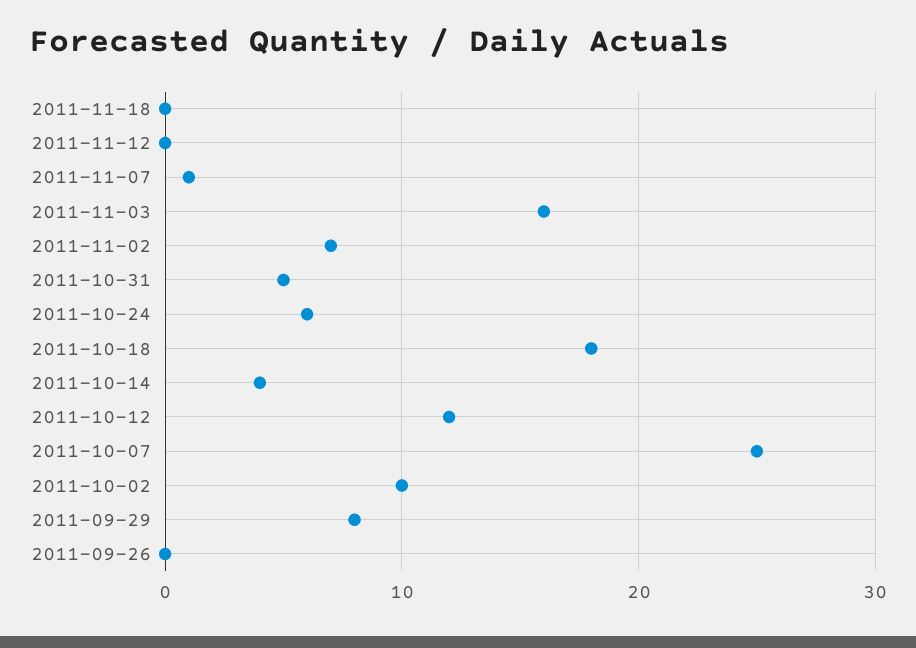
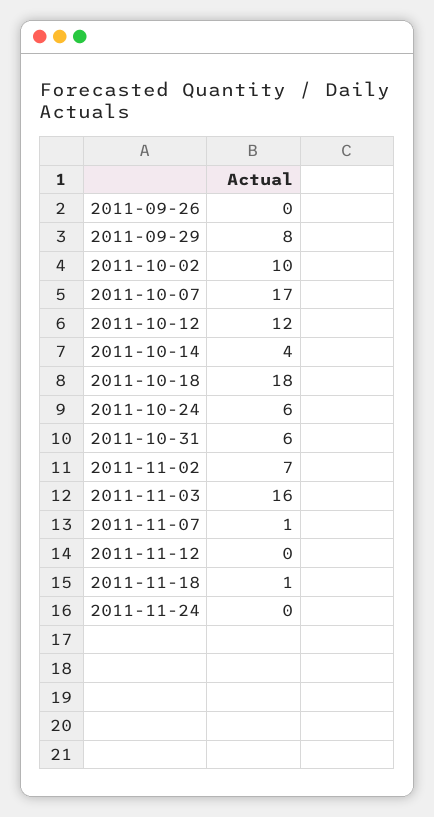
2011-11-18: 0 -> 1
2011-10-31: 5 -> 6
2011-10-07: 25 -> 17
2011-11-24: none -> 0

